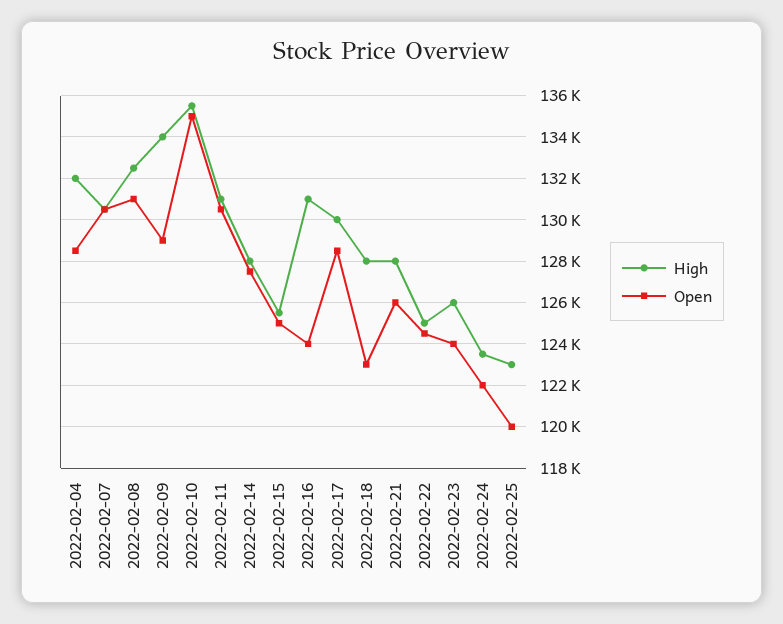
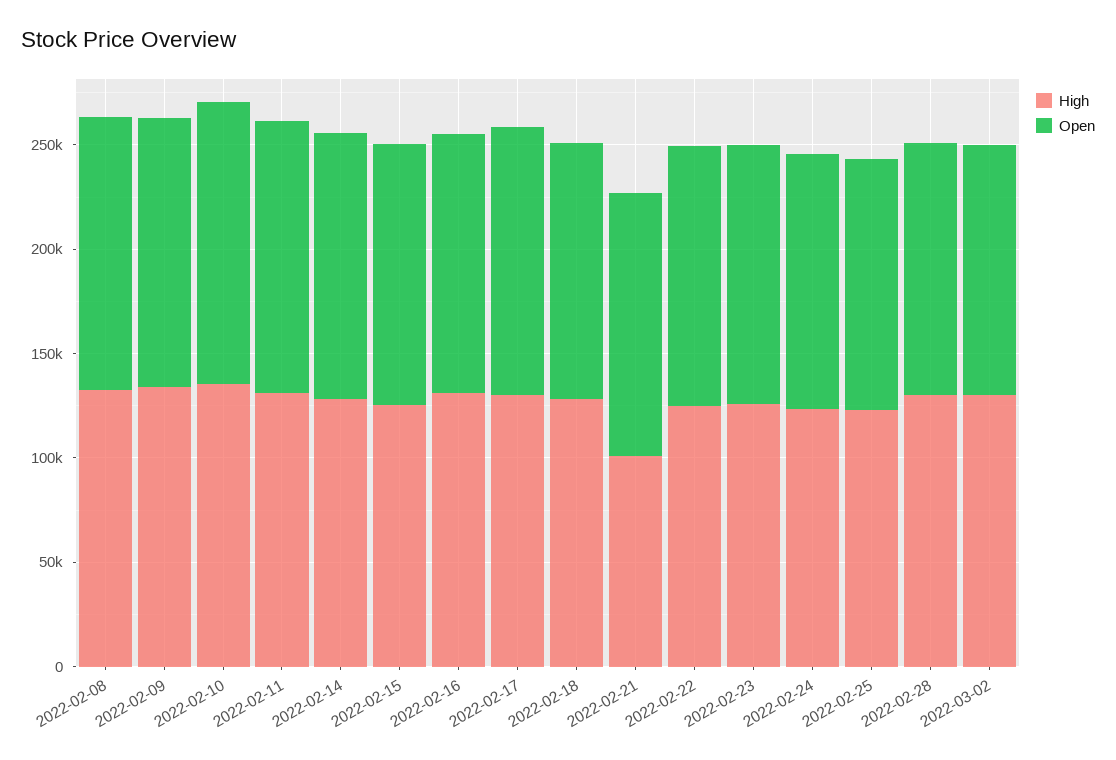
High, 2022-02-04: 132000 -> none
Open, 2022-02-04: 128500 -> none
High, 2022-02-07: 130500 -> none
Open, 2022-02-07: 130500 -> none
High, 2022-02-21: 128000 -> 100000
High, 2022-02-28: none -> 130000
Open, 2022-02-28: none -> 120000
High, 2022-03-02: none -> 130000
Open, 2022-03-02: none -> 120000

